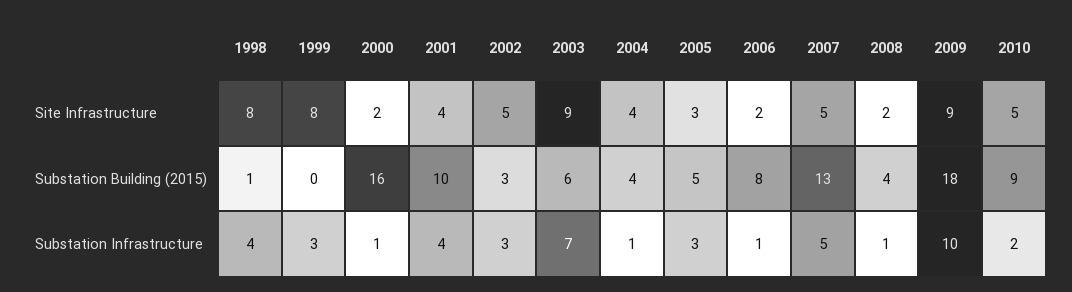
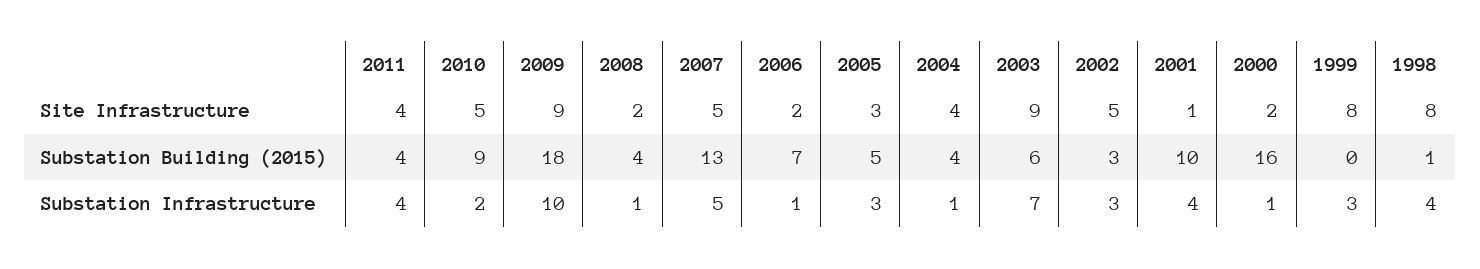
2001, Site Infrastructure: 4 -> 1
2006, Substation Building (2015): 8 -> 7
2011, Site Infrastructure: none -> 4
2011, Substation Building (2015): none -> 4
2011, Substation Infrastructure: none -> 4

